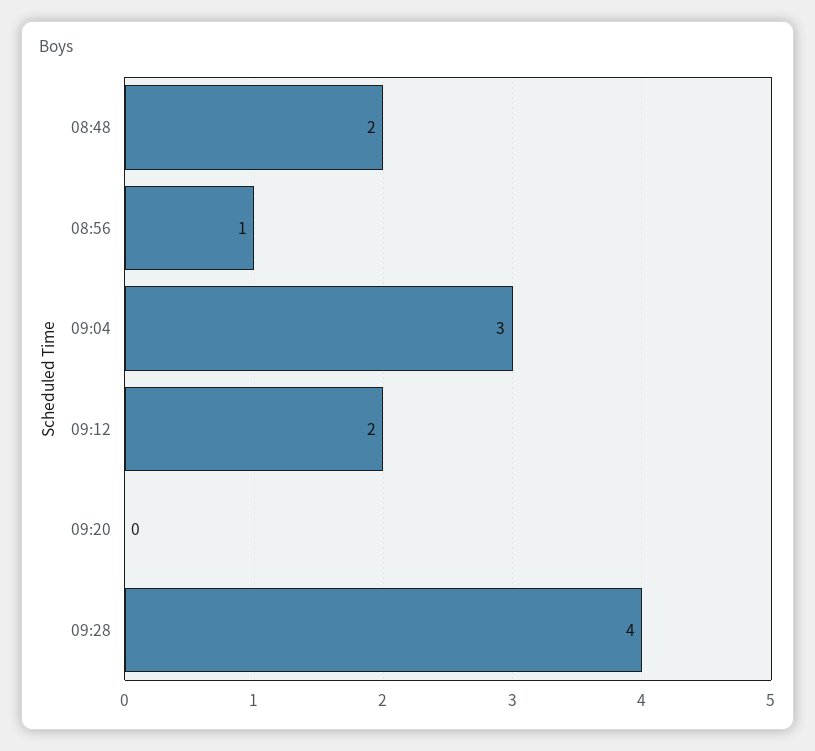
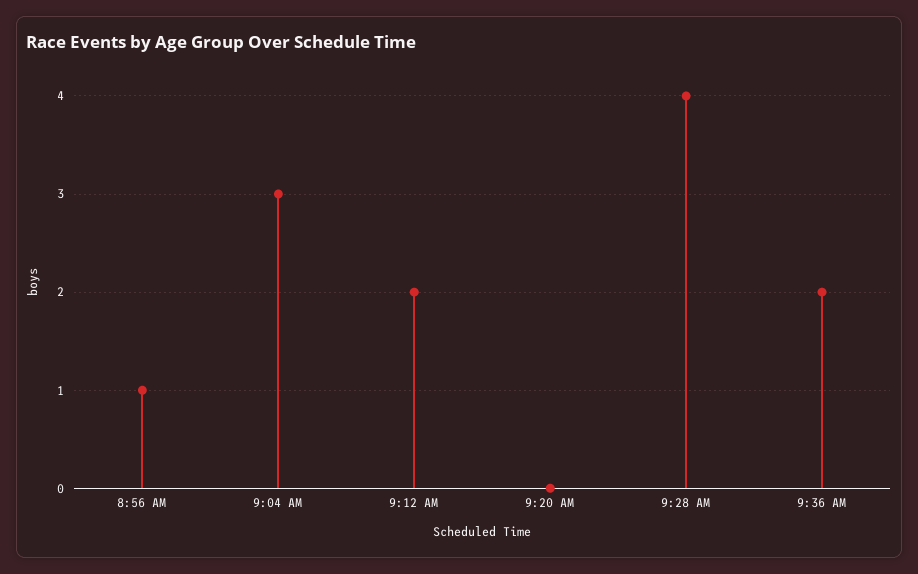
08:48: 2 -> none
9:36 AM: none -> 2

